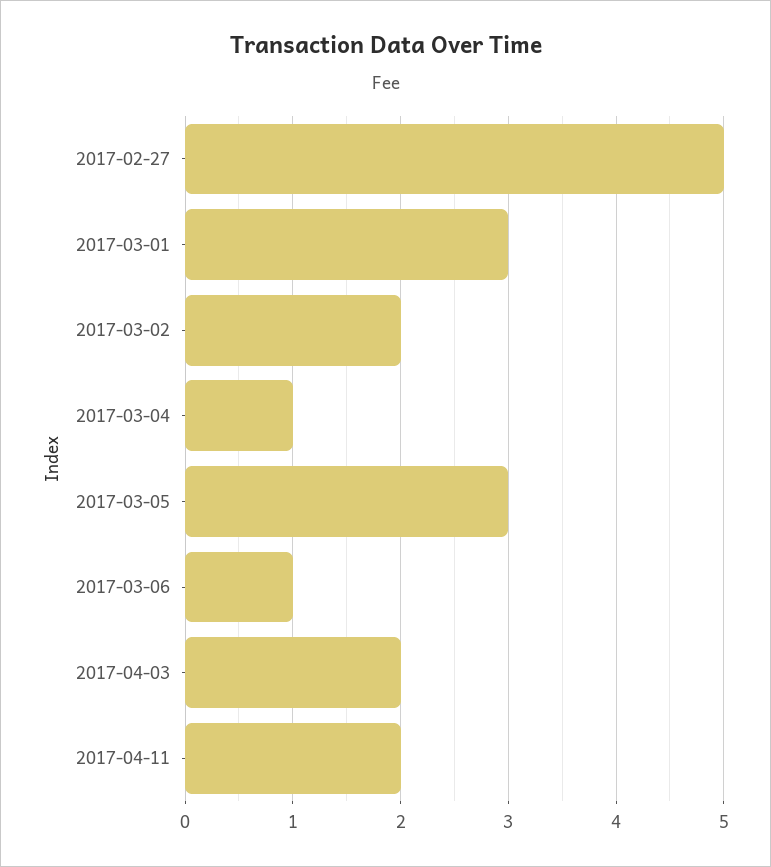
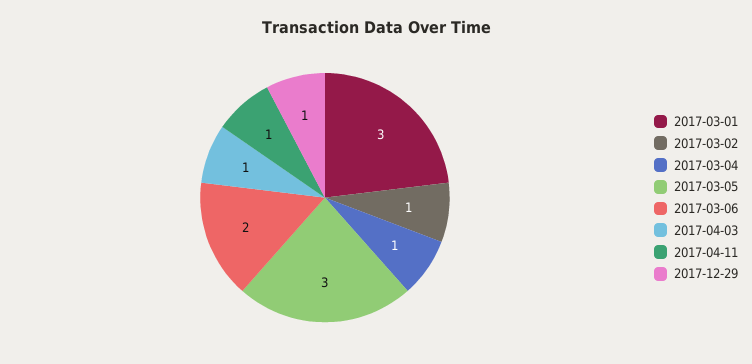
2017-02-27: 5 -> none
2017-03-02: 2 -> 1
2017-03-06: 1 -> 2
2017-04-03: 2 -> 1
2017-04-11: 2 -> 1
2017-12-29: none -> 1

